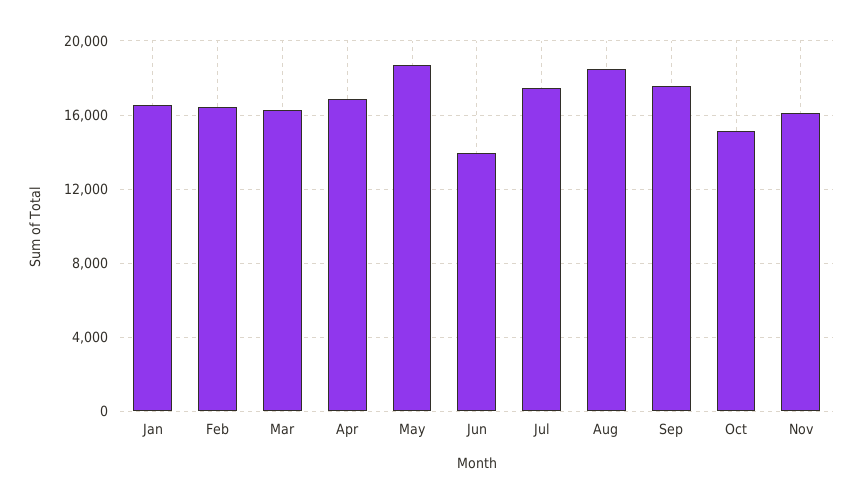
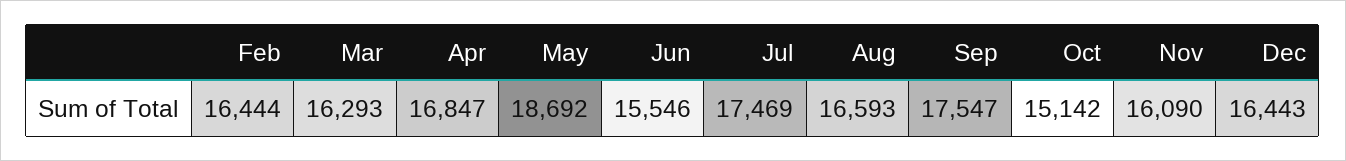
Jan: 16500 -> none
Jun: 14000 -> 15546
Aug: 18500 -> 16593
Dec: none -> 16443

